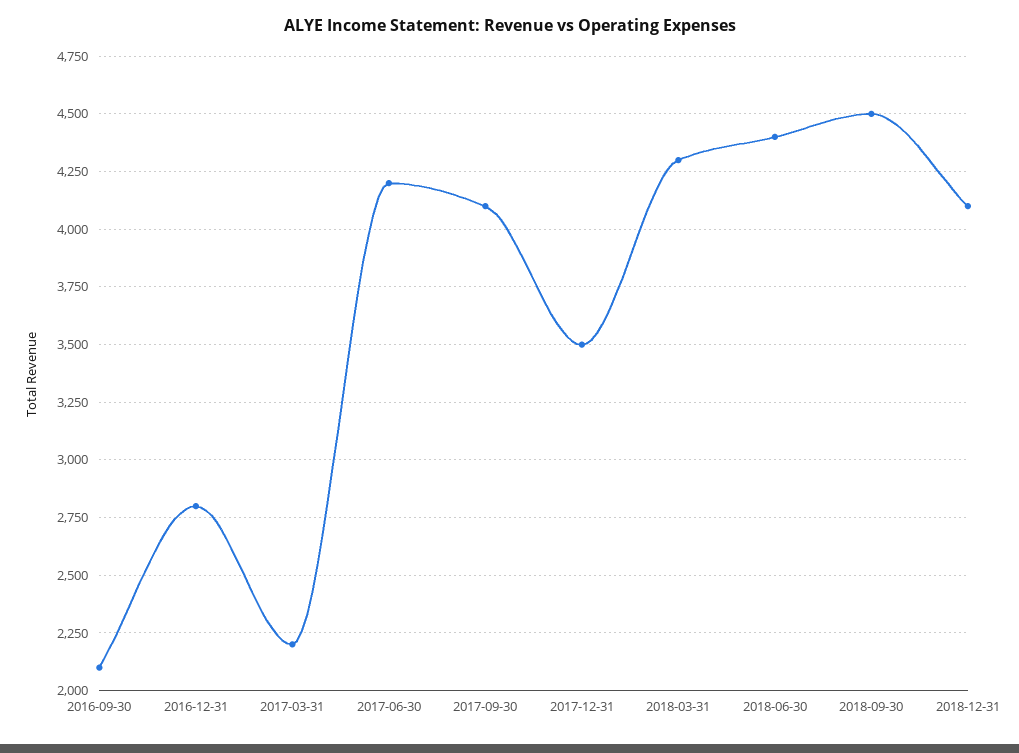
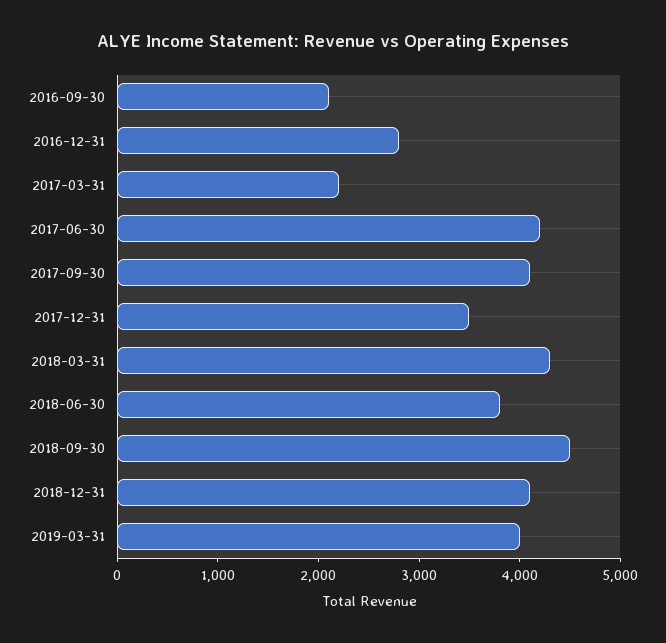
2018-06-30: 4400 -> 3800
2019-03-31: none -> 4000

